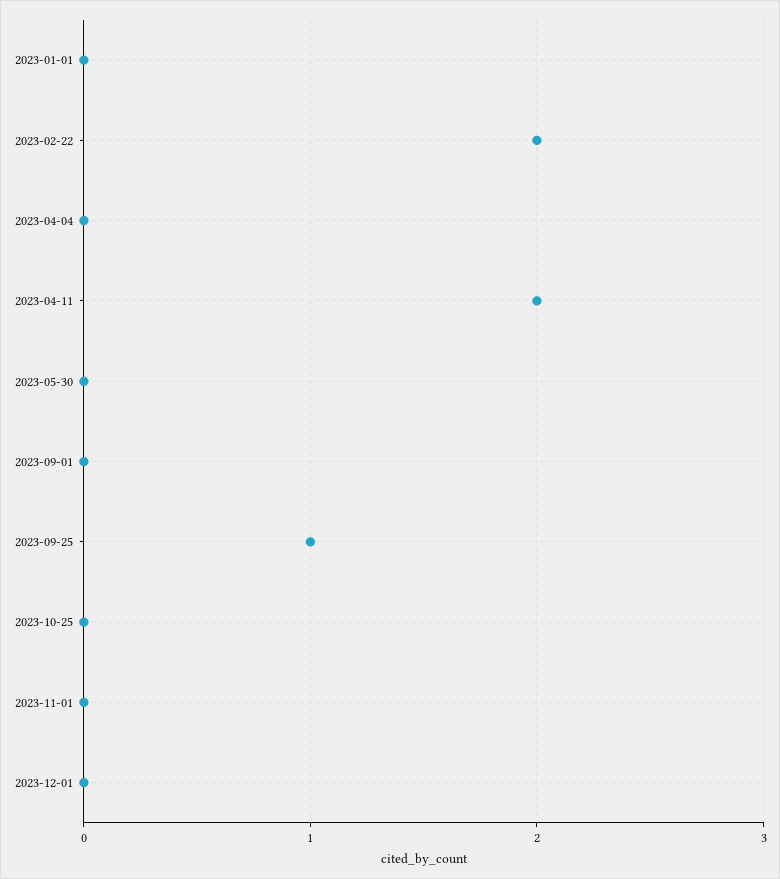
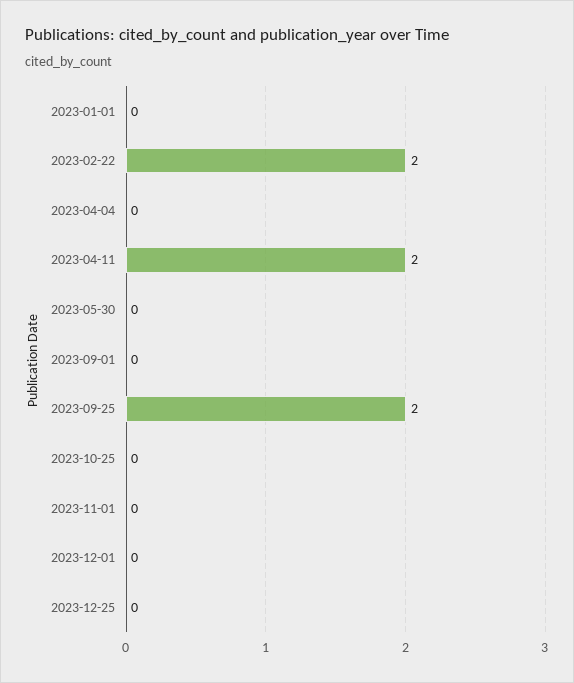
2023-09-25: 1 -> 2
2023-12-25: none -> 0

